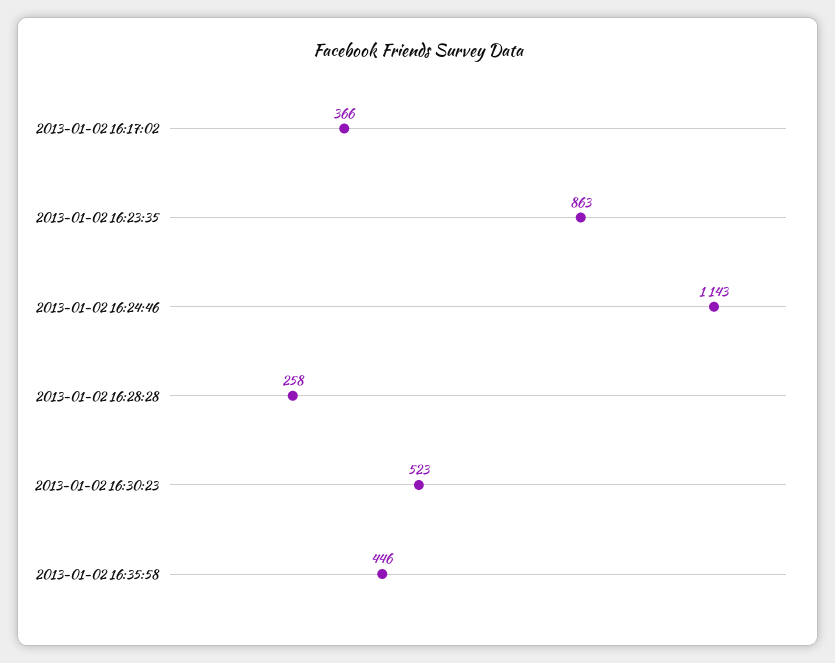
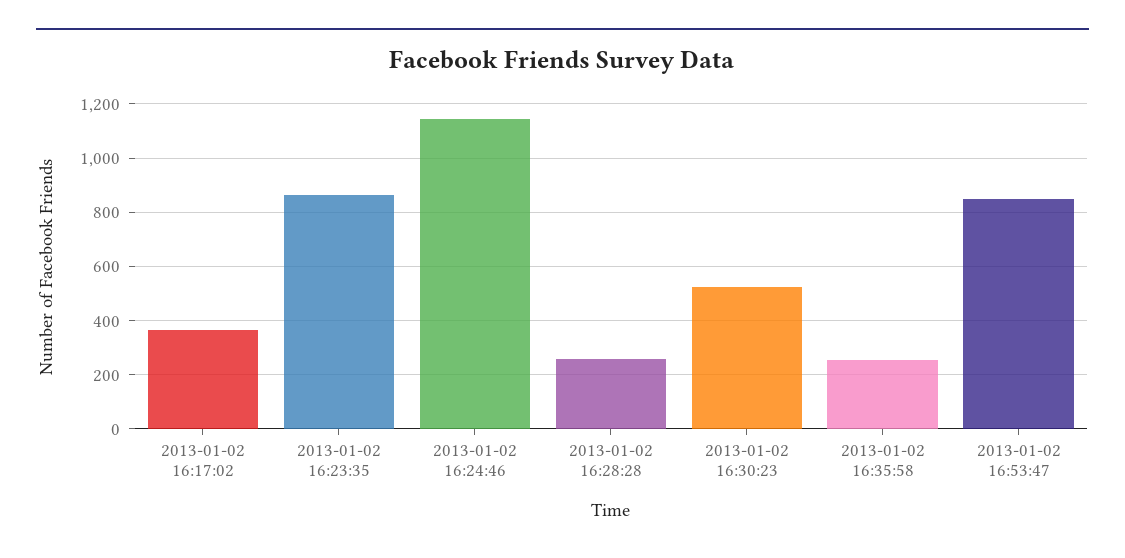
2013-01-02 16:35:58: 446 -> 250
2013-01-02 16:53:47: none -> 850

